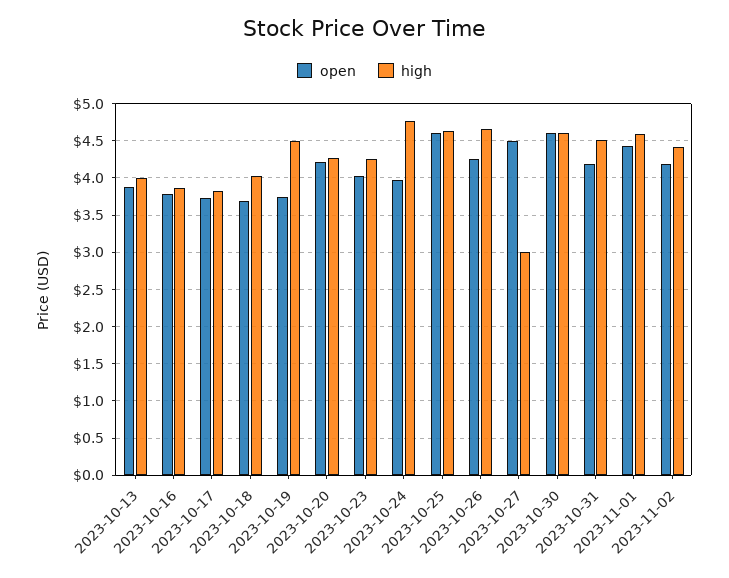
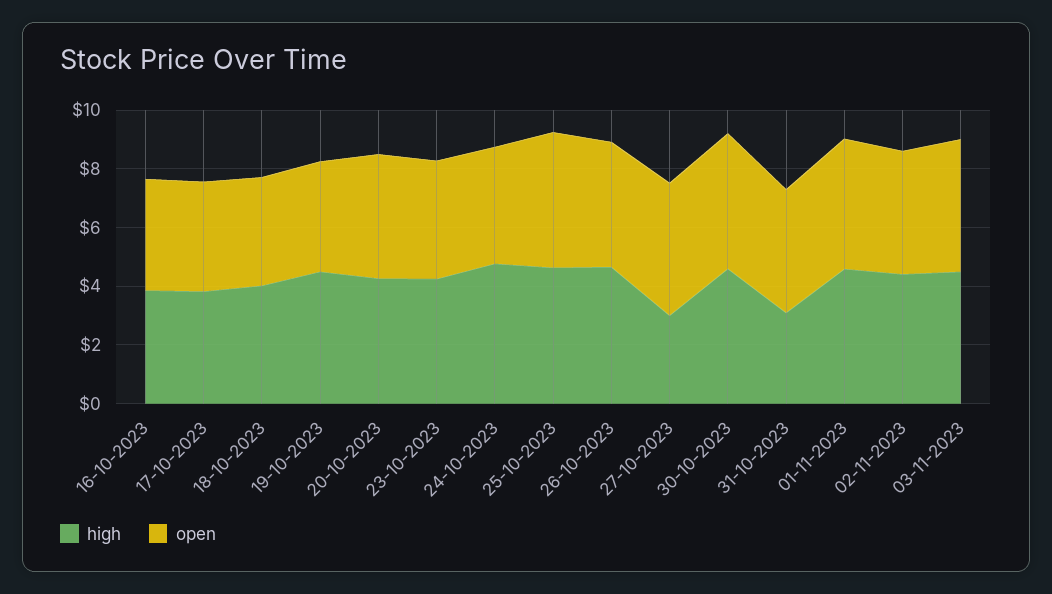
open, 2023-10-13: 3.9 -> none
high, 2023-10-13: 4 -> none
high, 2023-10-31: 4.5 -> 3
high, 03-11-2023: none -> 4.5
open, 03-11-2023: none -> 4.5

